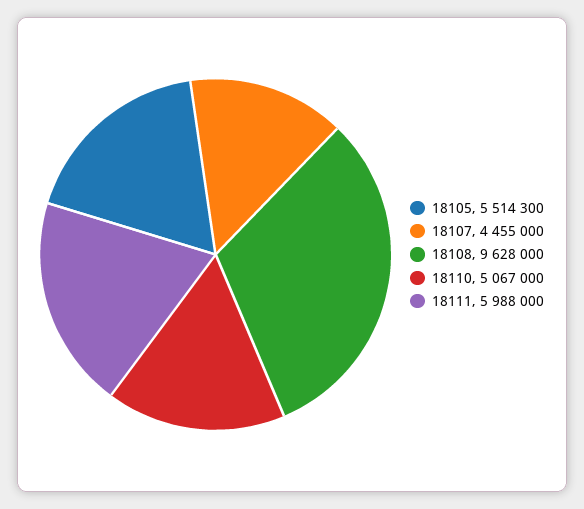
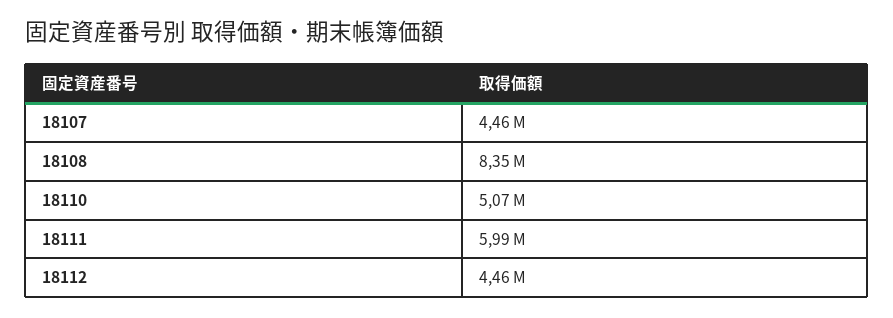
18105: 5514300 -> none
18108: 9628000 -> 8350000
18112: none -> 4460000

